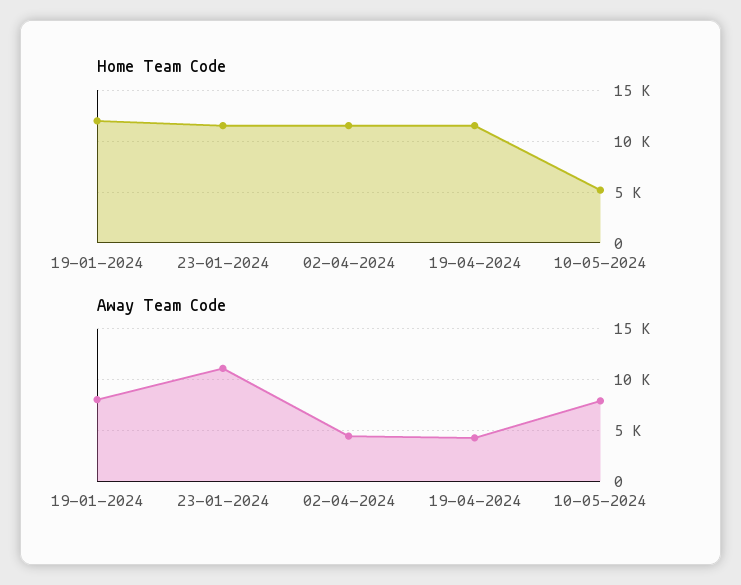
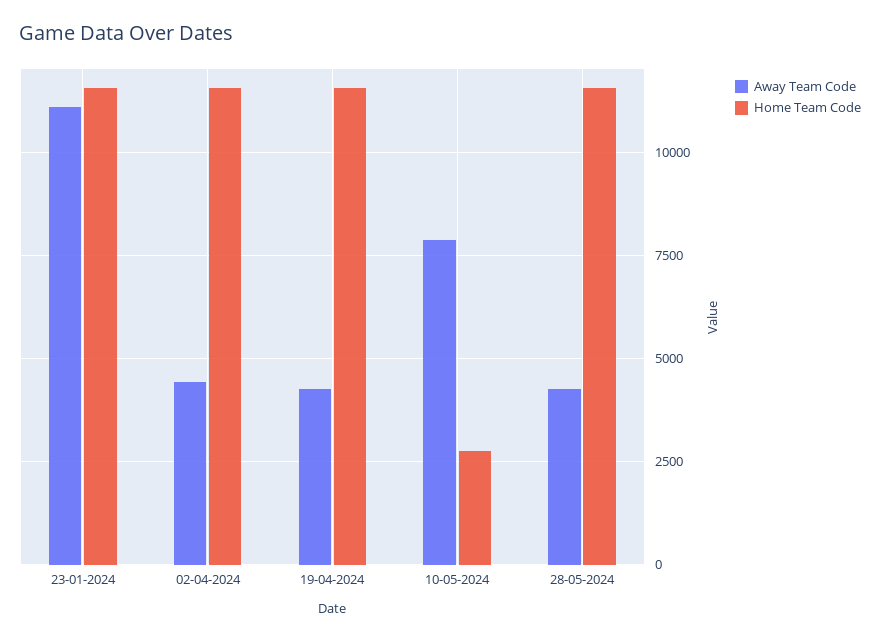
Home Team Code, 19-01-2024: 12000 -> none
Home Team Code, 10-05-2024: 5000 -> 2750
Away Team Code, 19-01-2024: 8000 -> none
Away Team Code, 28-05-2024: none -> 4250
Home Team Code, 28-05-2024: none -> 11500

